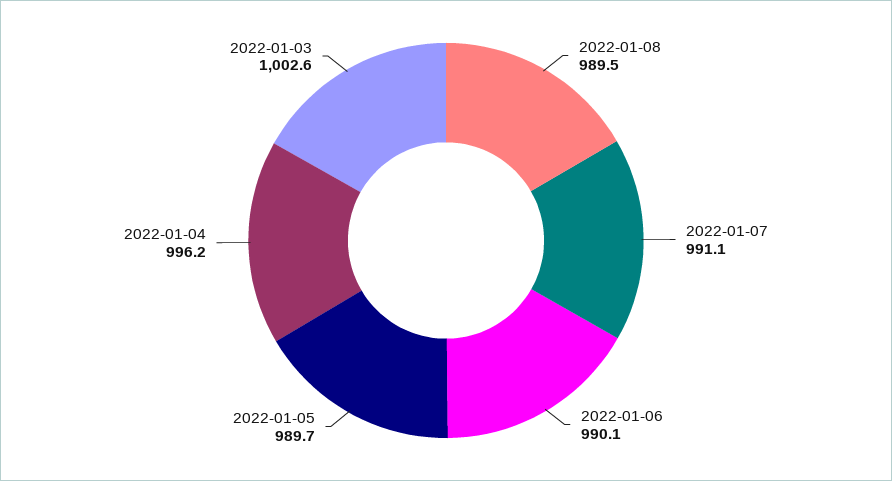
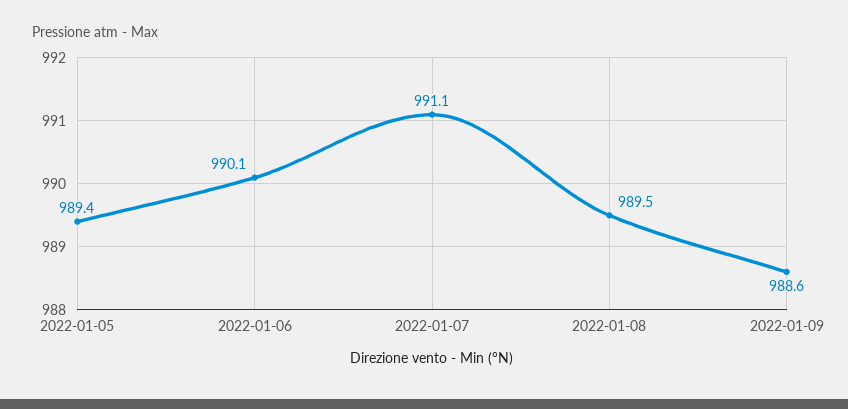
2022-01-05: 989.7 -> 989.4
2022-01-04: 996.2 -> none
2022-01-03: 1002.6 -> none
2022-01-09: none -> 988.6

